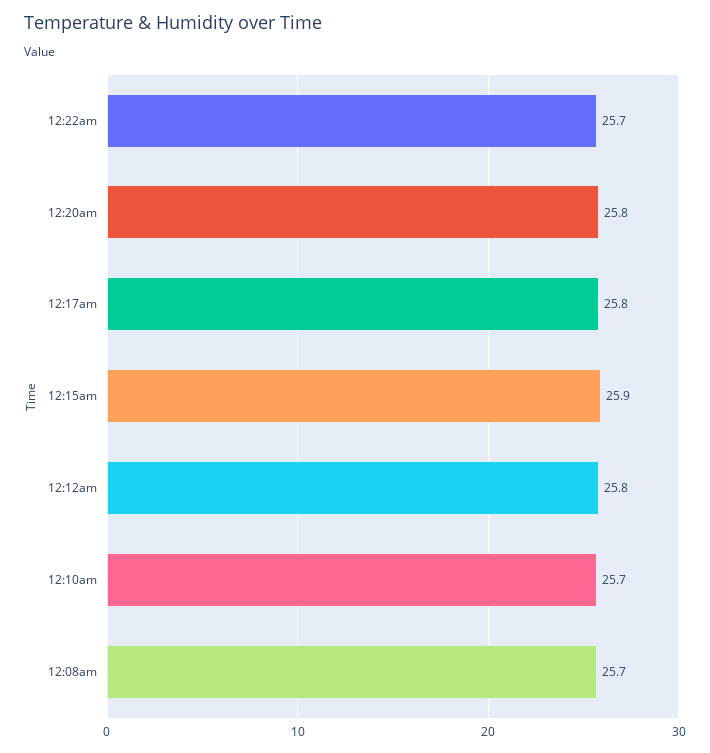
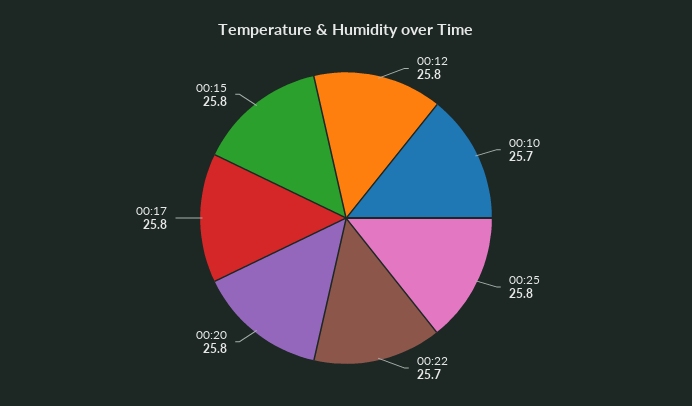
12:15am: 25.9 -> 25.8
12:08am: 25.7 -> none
00:25: none -> 25.8

